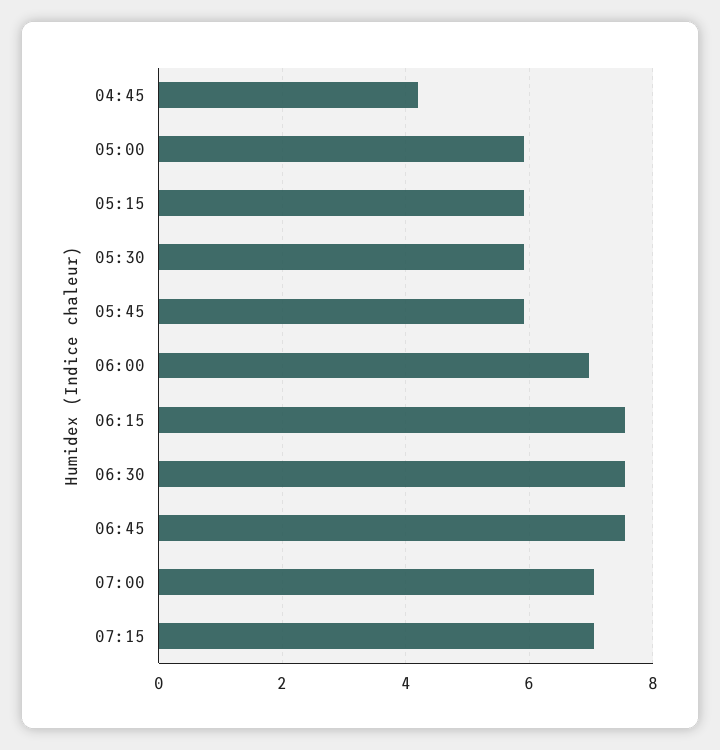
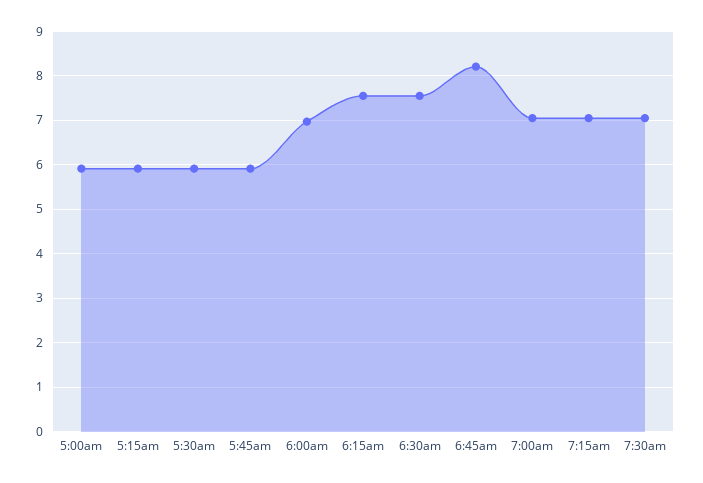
04:45: 4.2 -> none
06:45: 7.6 -> 8.2
7:30am: none -> 7

